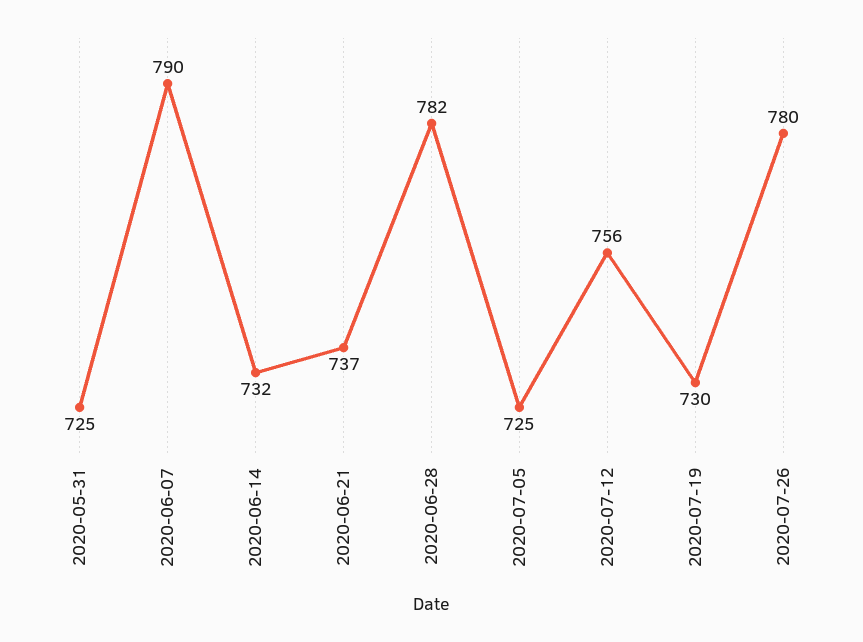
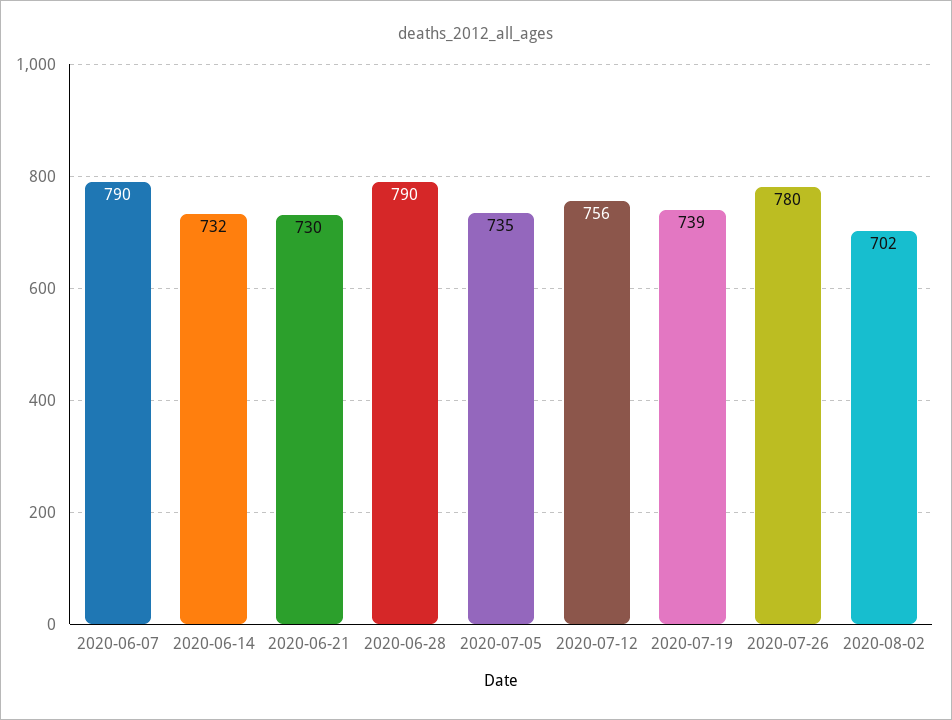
2020-05-31: 725 -> none
2020-06-21: 737 -> 730
2020-06-28: 782 -> 790
2020-07-05: 725 -> 735
2020-07-19: 730 -> 739
2020-08-02: none -> 702

